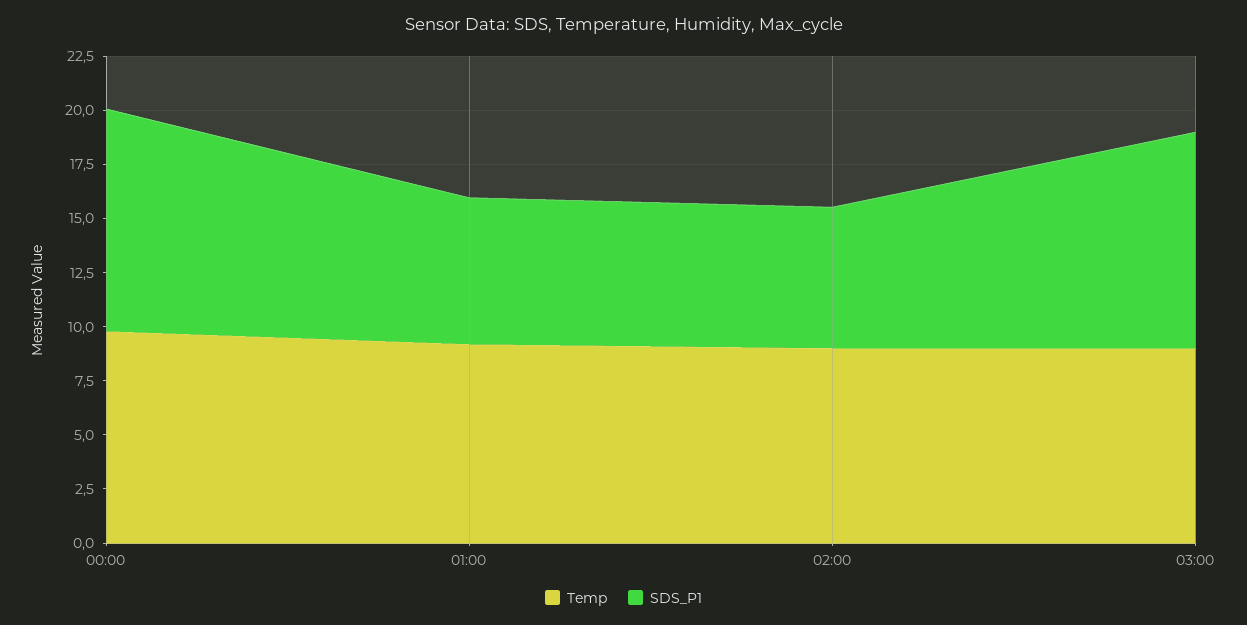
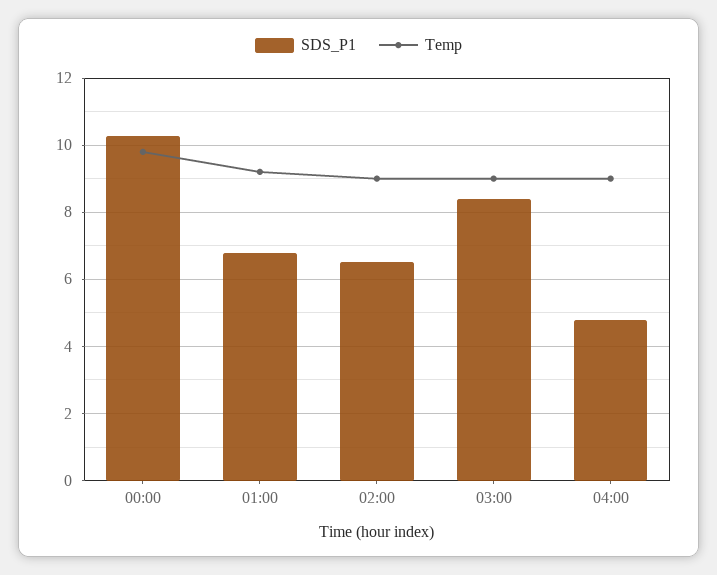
SDS_P1, 03:00: 10 -> 8.4
SDS_P1, 04:00: none -> 4.8
Temp, 04:00: none -> 9

